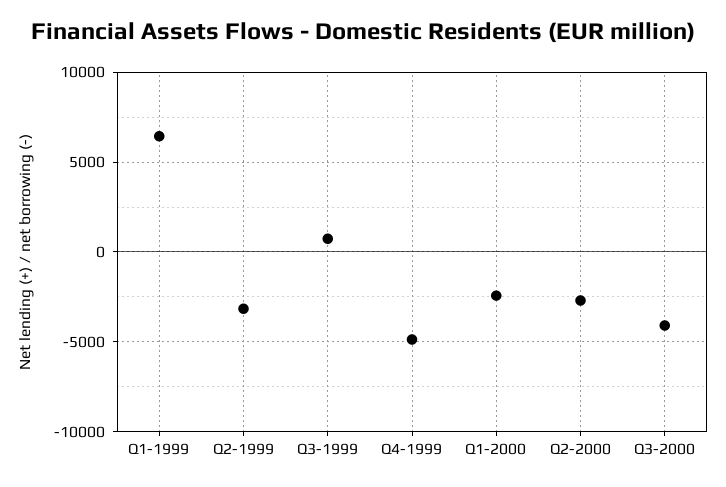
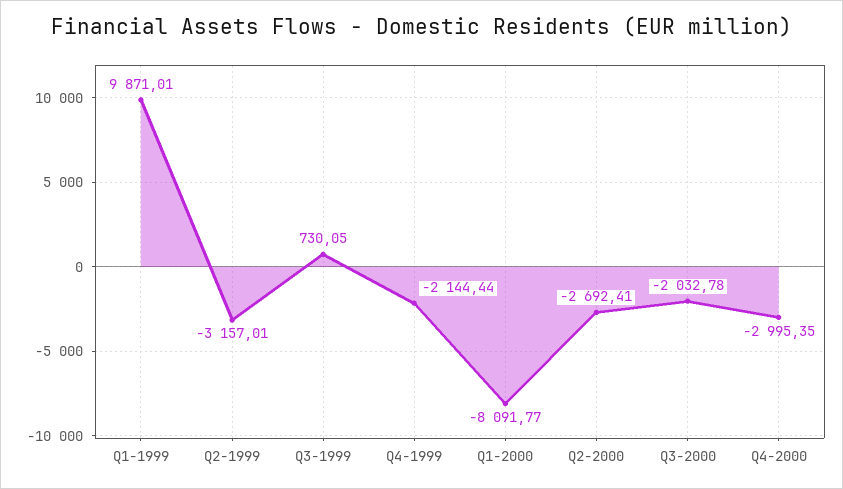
Q1-1999: 6500 -> 9871.01
Q4-1999: -5000 -> -2144.44
Q1-2000: -2500 -> -8091.77
Q3-2000: -4000 -> -2032.78
Q4-2000: none -> -2995.35

